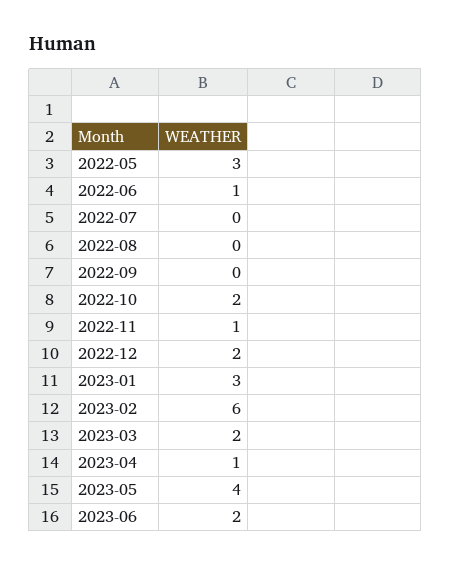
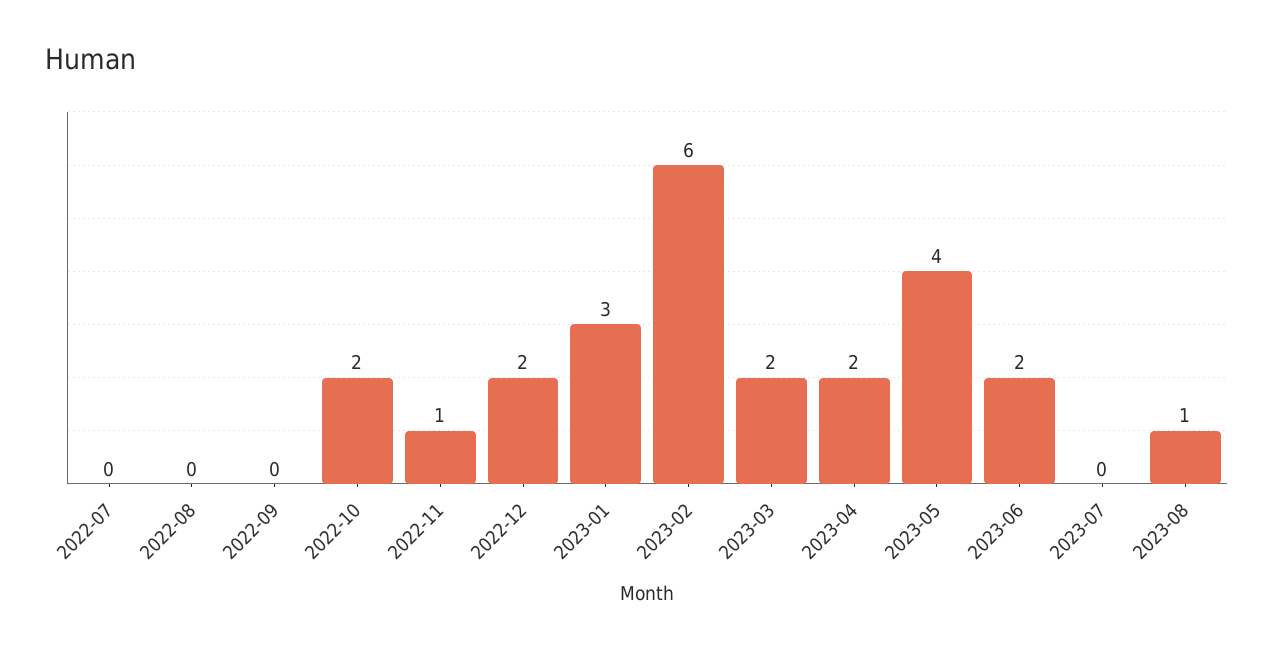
2022-05: 3 -> none
2022-06: 1 -> none
2023-04: 1 -> 2
2023-07: none -> 0
2023-08: none -> 1

